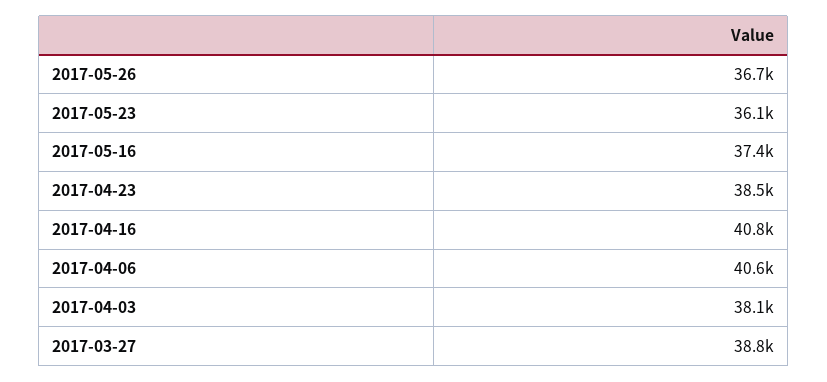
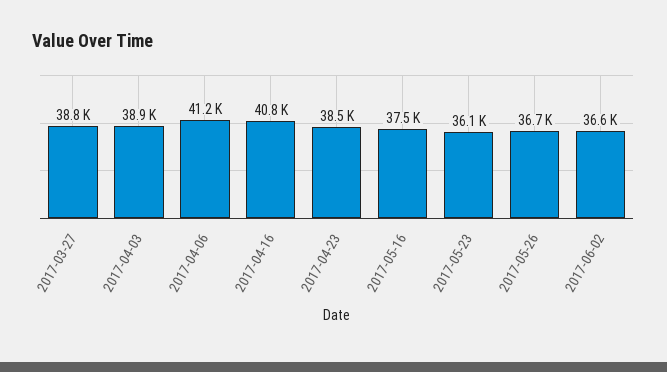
2017-05-16: 37400 -> 37500
2017-04-06: 40600 -> 41200
2017-04-03: 38100 -> 38900
2017-06-02: none -> 36600

